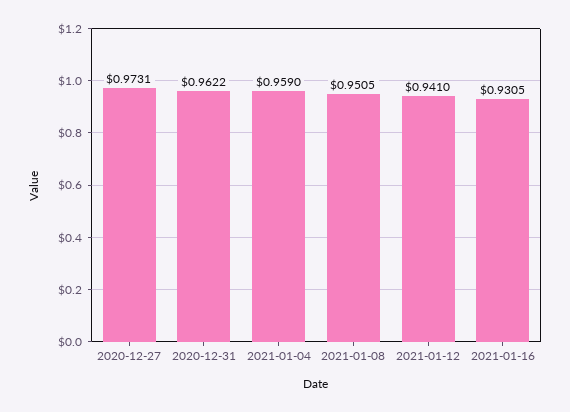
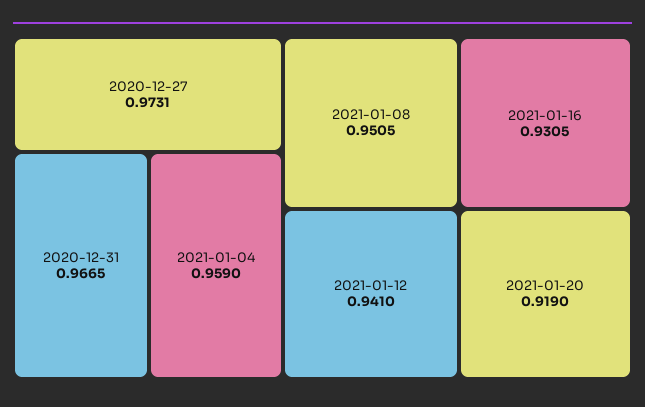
2020-12-31: 0.9622 -> 0.9665
2021-01-20: none -> 0.919

